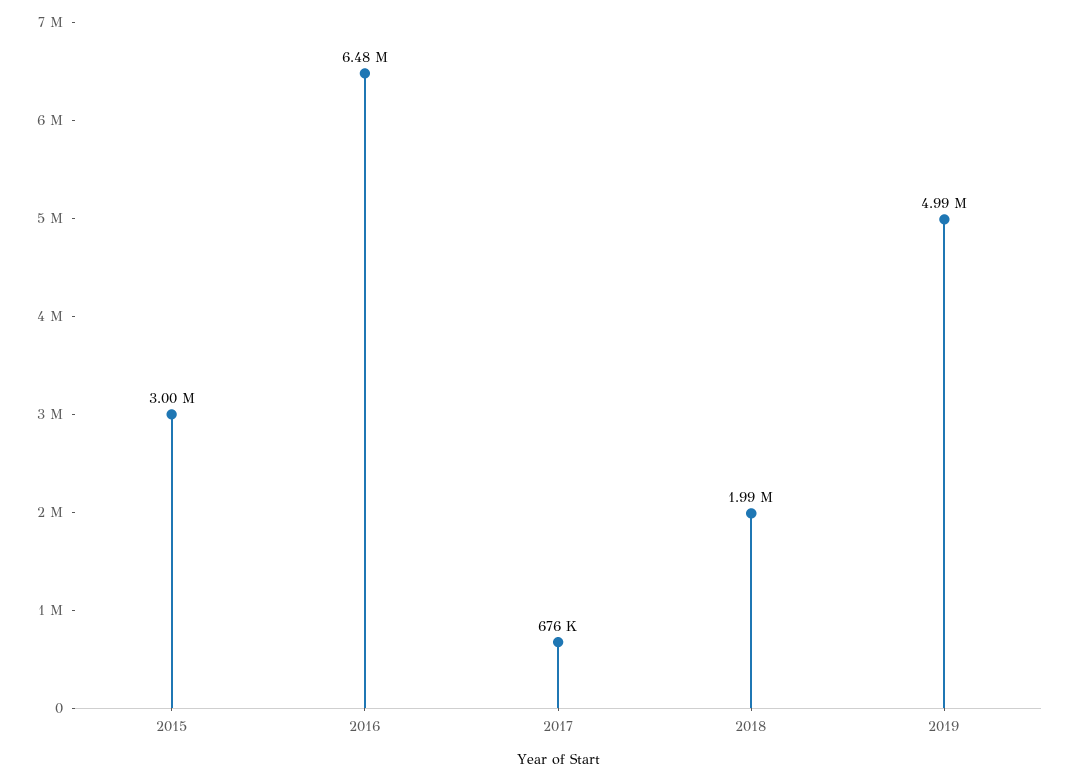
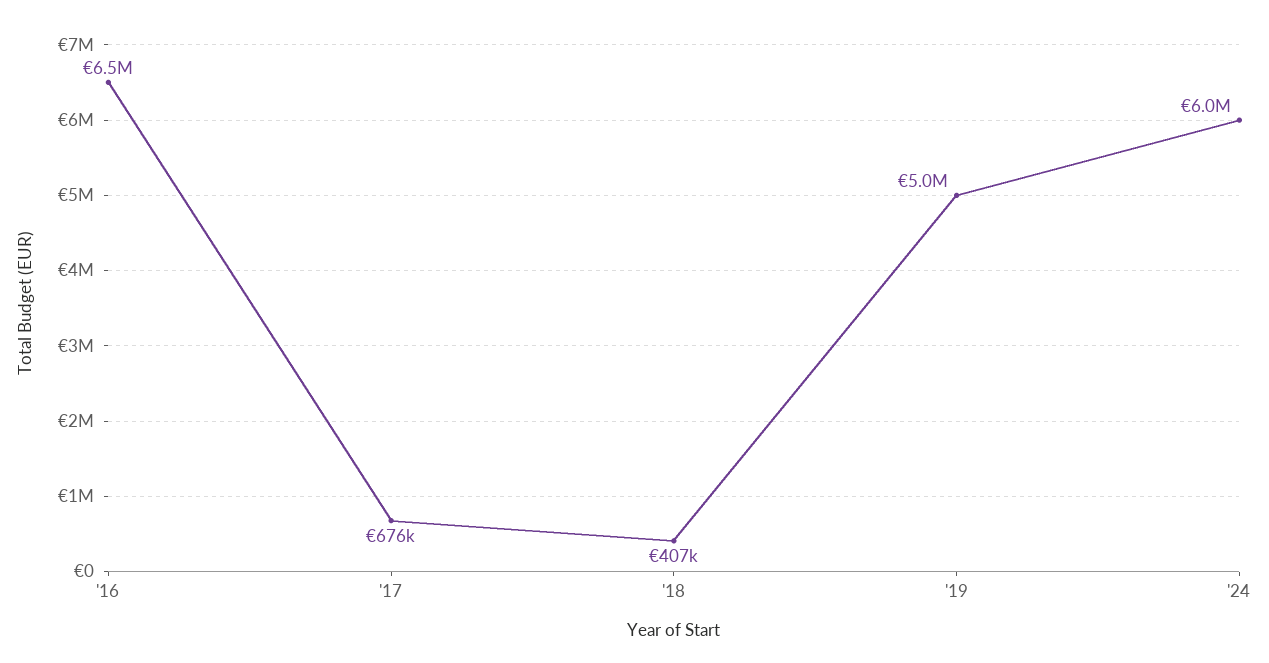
2015: 3000000 -> none
2018: 1990000 -> 407000
'24: none -> 6000000

